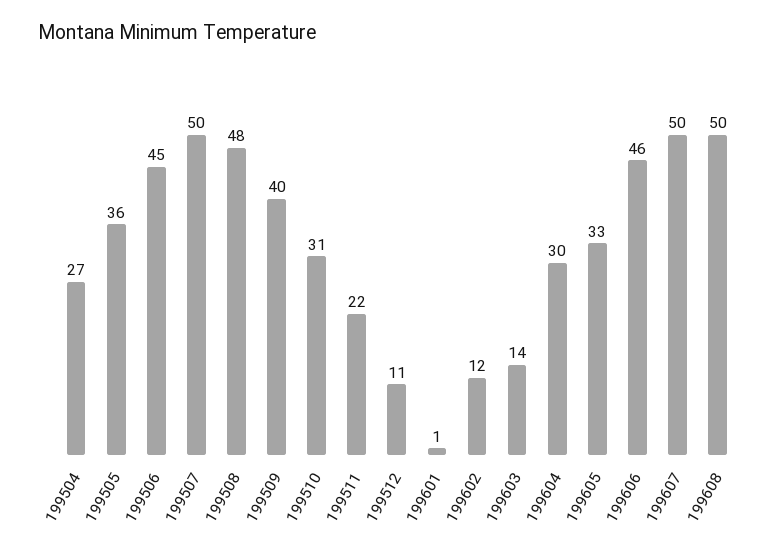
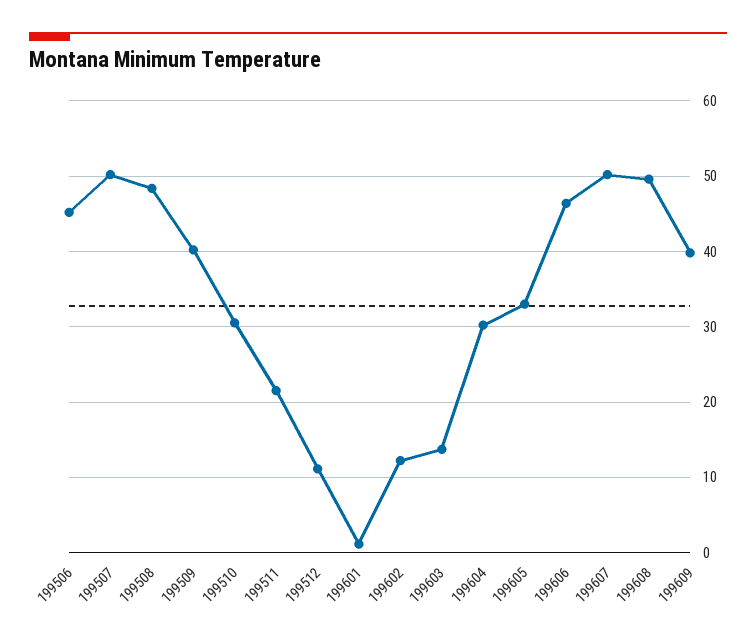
199504: 27 -> none
199505: 36 -> none
199609: none -> 40

